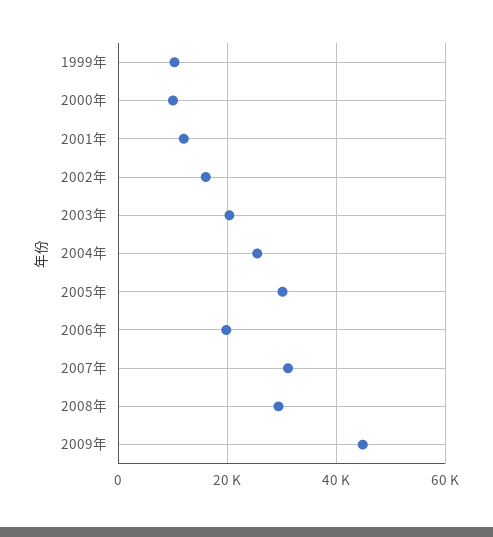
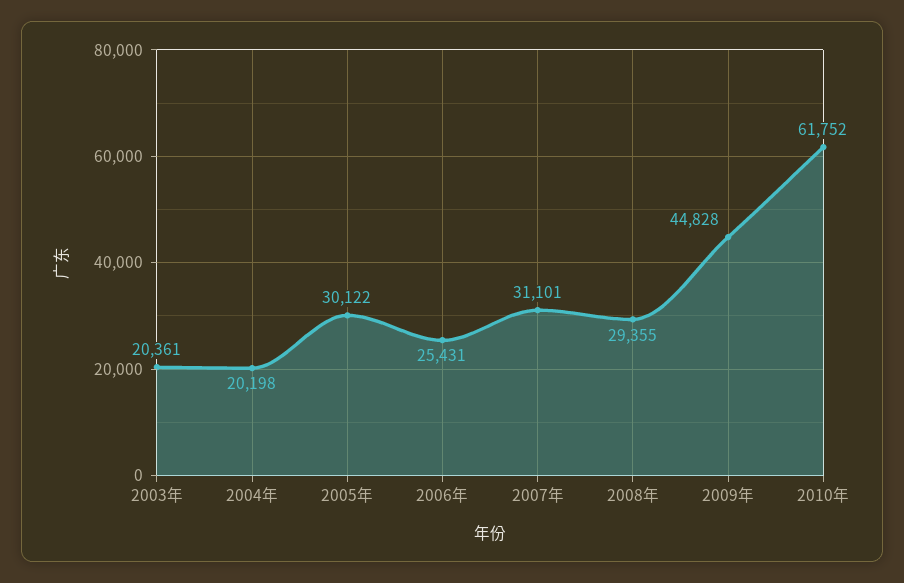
1999年: 10000 -> none
2000年: 10000 -> none
2001年: 12000 -> none
2002年: 16000 -> none
2004年: 26000 -> 20198
2006年: 20000 -> 25431
2010年: none -> 61752

